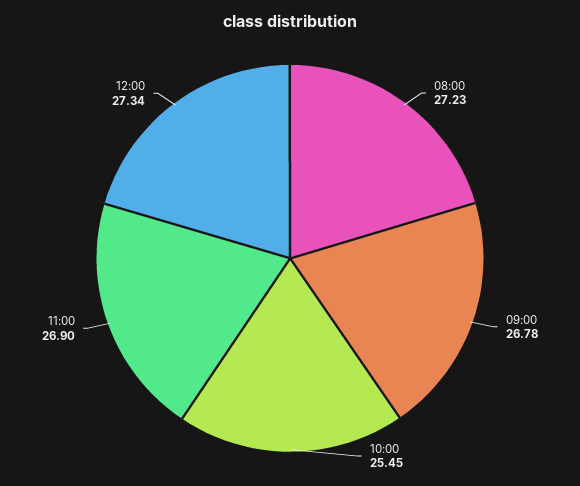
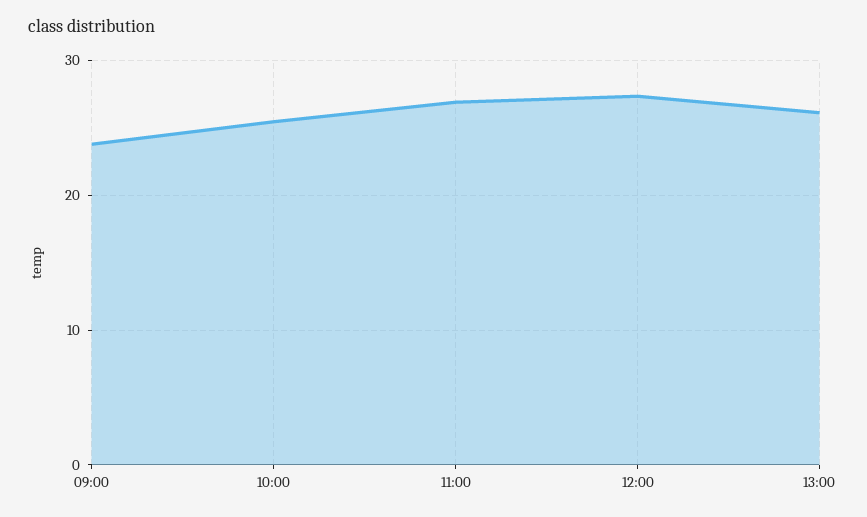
08:00: 27.23 -> none
09:00: 26.78 -> 24
13:00: none -> 26

